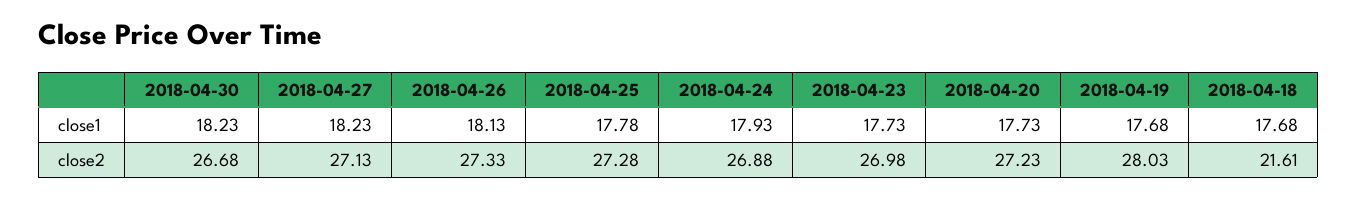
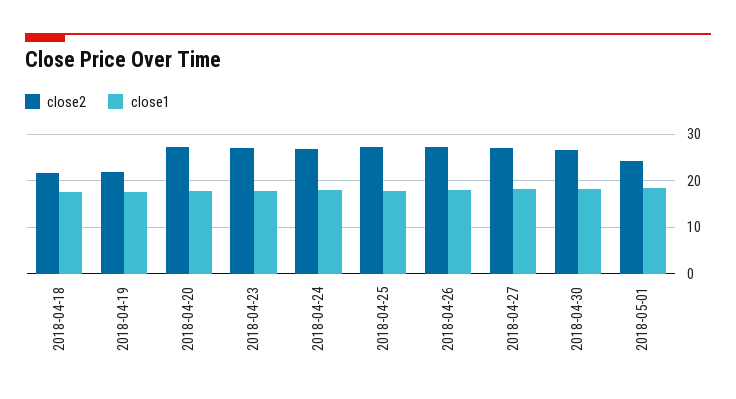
close2, 2018-04-19: 28.03 -> 22
close2, 2018-05-01: none -> 24
close1, 2018-05-01: none -> 18

